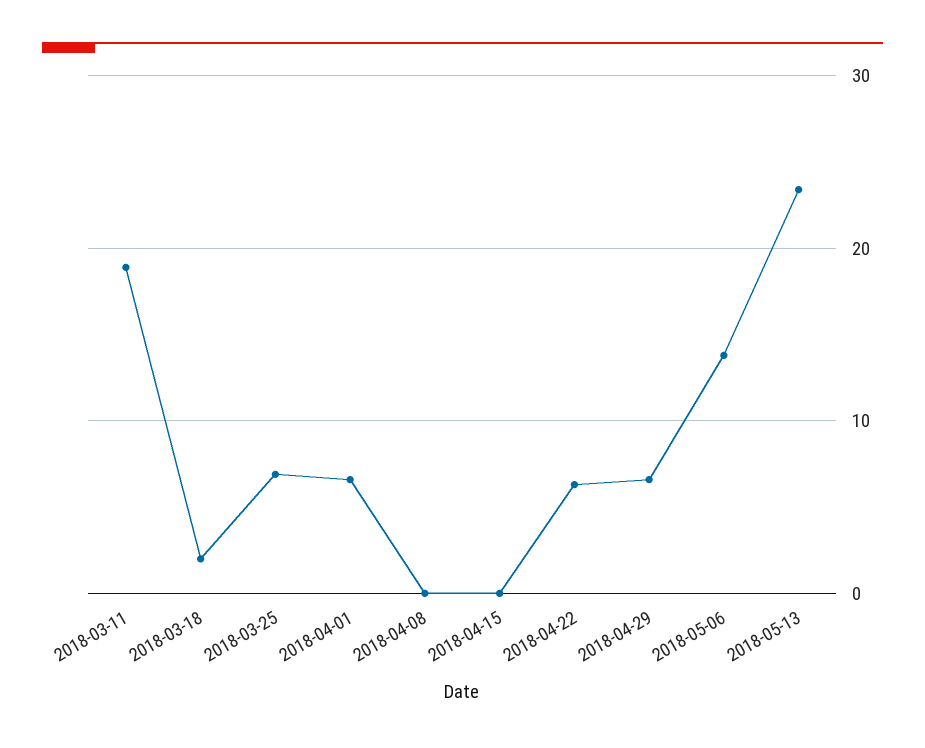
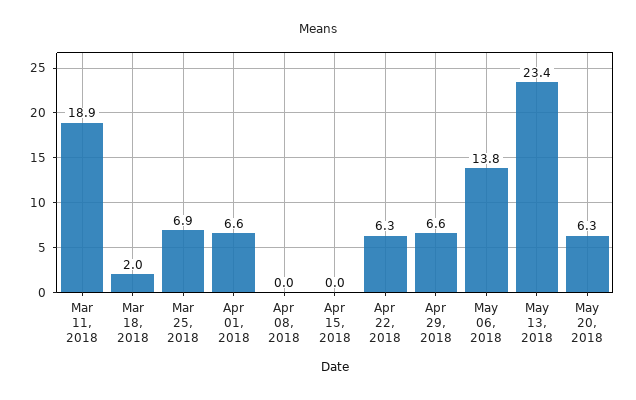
May 20, 2018: none -> 6.3

